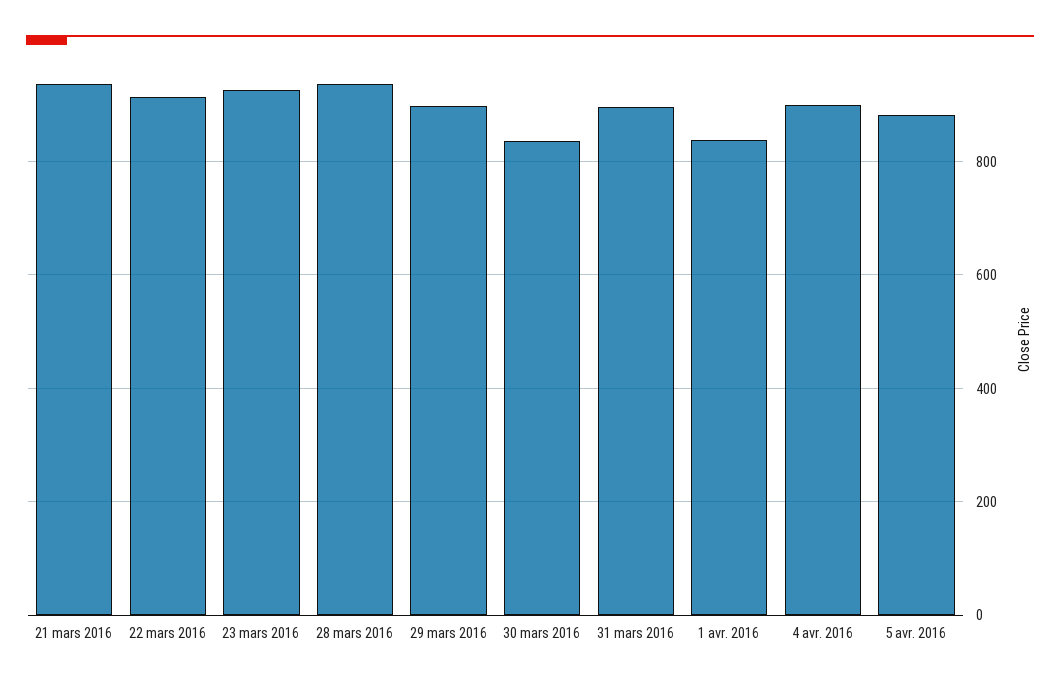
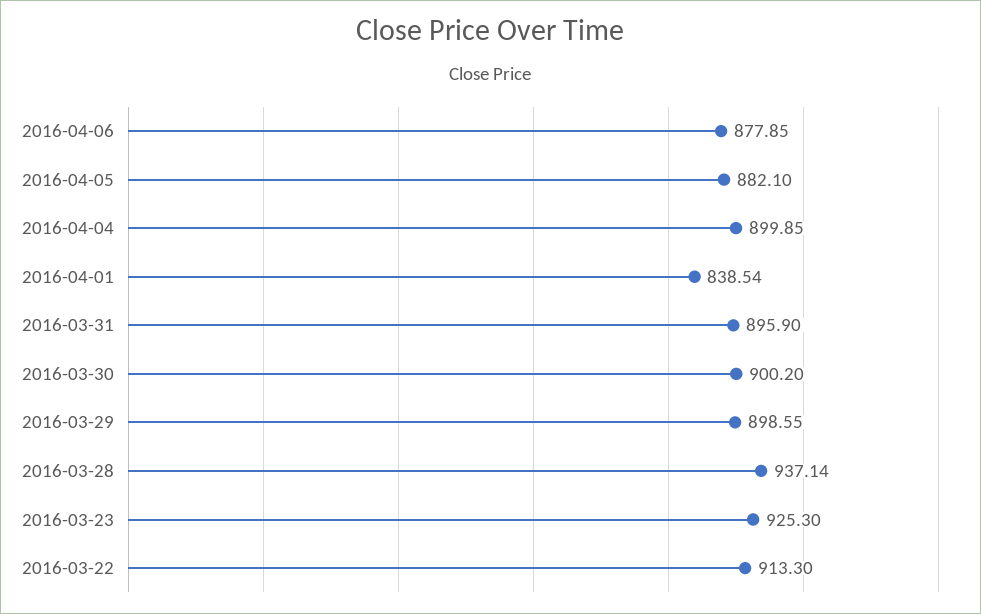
21 mars 2016: 940 -> none
30 mars 2016: 840 -> 900.2
2016-04-06: none -> 877.85

